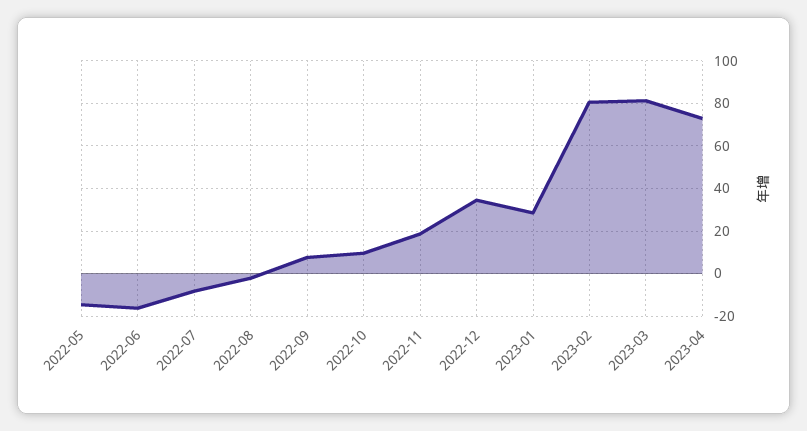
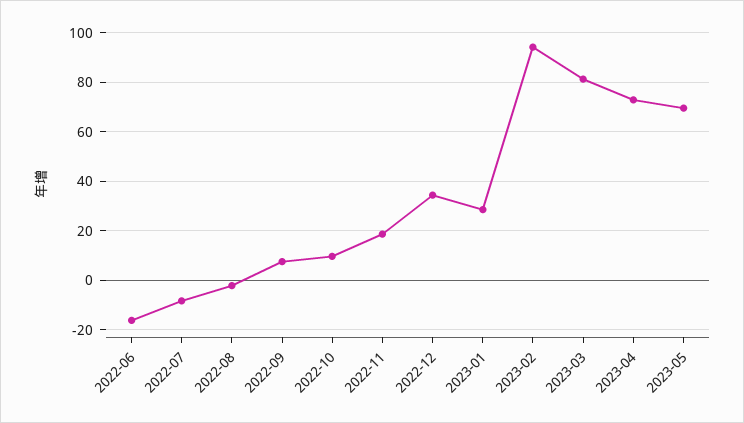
2022-05: -15 -> none
2023-02: 80 -> 95
2023-05: none -> 70

